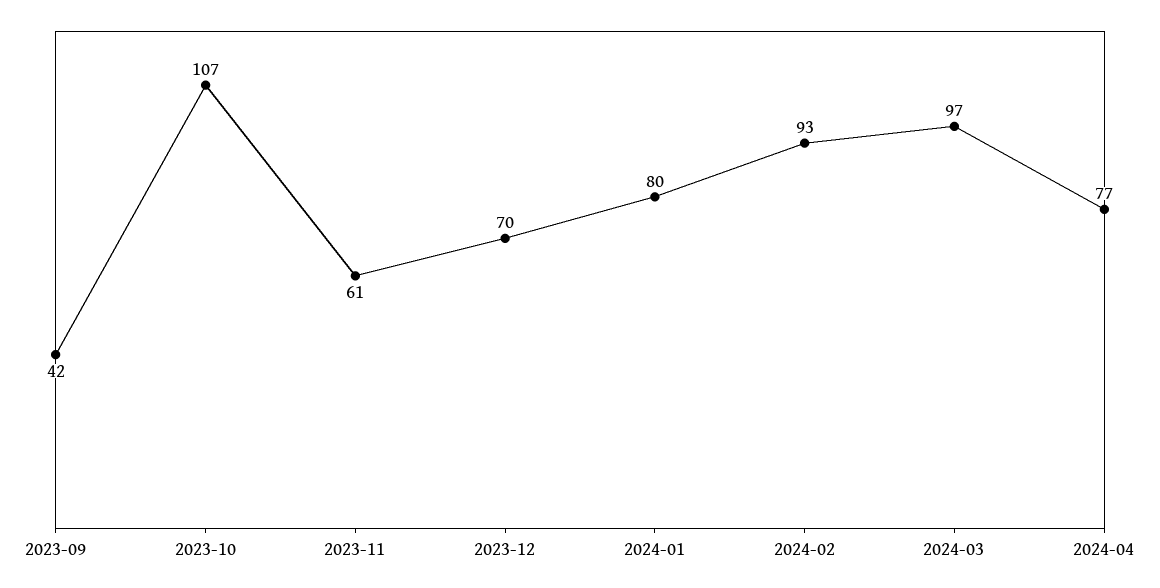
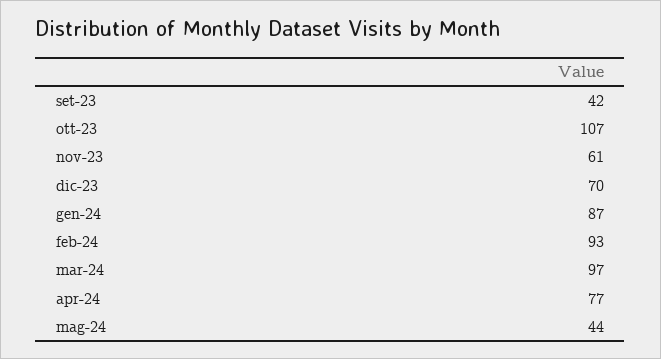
2024-01: 80 -> 87
mag-24: none -> 44

